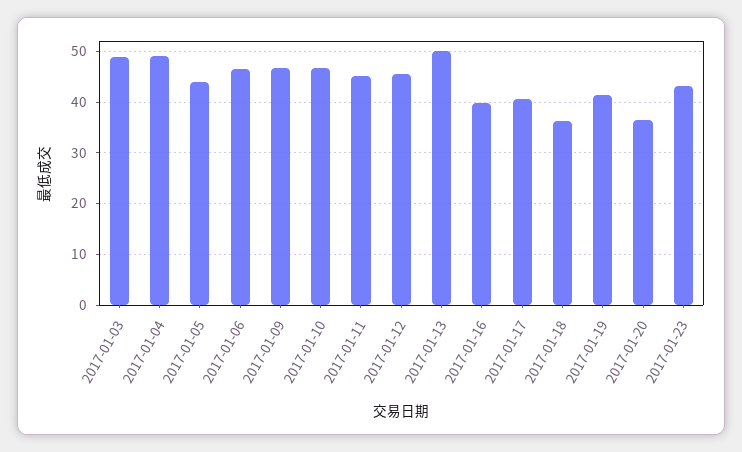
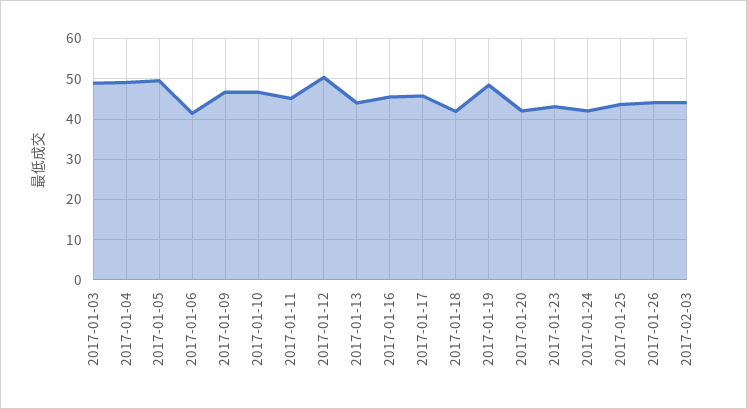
2017-01-05: 44 -> 50
2017-01-06: 46 -> 42
2017-01-12: 46 -> 50
2017-01-13: 50 -> 44
2017-01-16: 40 -> 46
2017-01-17: 40 -> 46
2017-01-18: 36 -> 42
2017-01-19: 42 -> 48
2017-01-20: 36 -> 42
2017-01-24: none -> 42
2017-01-25: none -> 44
2017-01-26: none -> 44
2017-02-03: none -> 44

